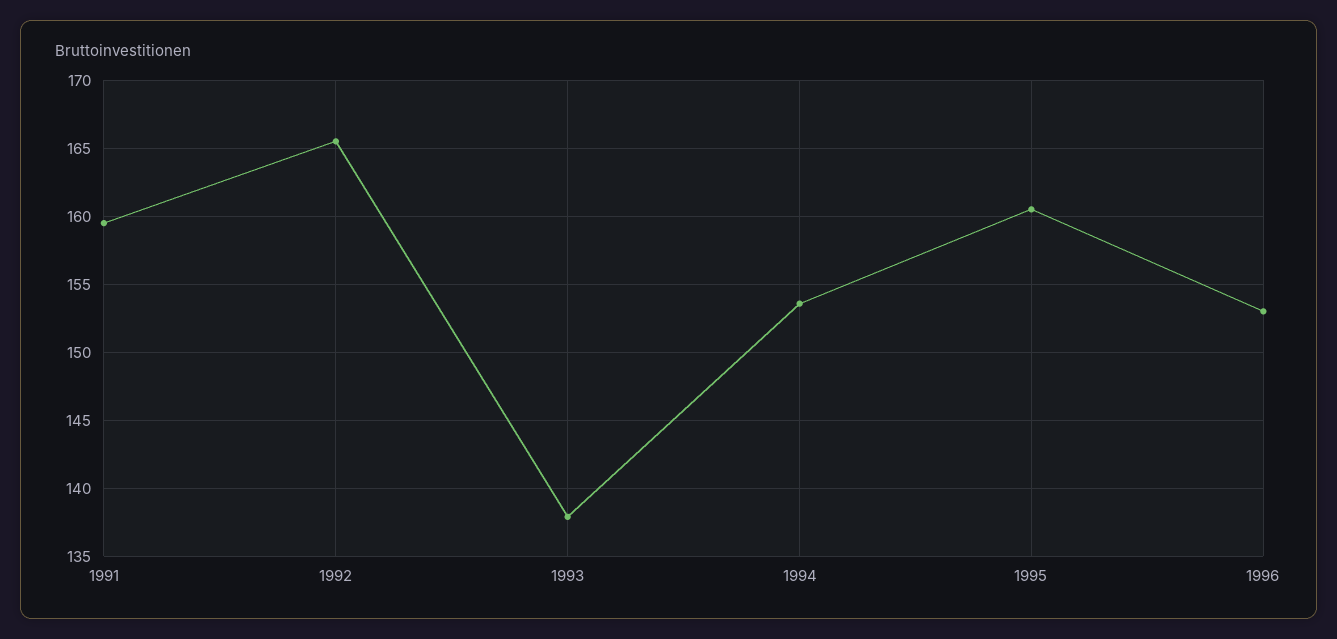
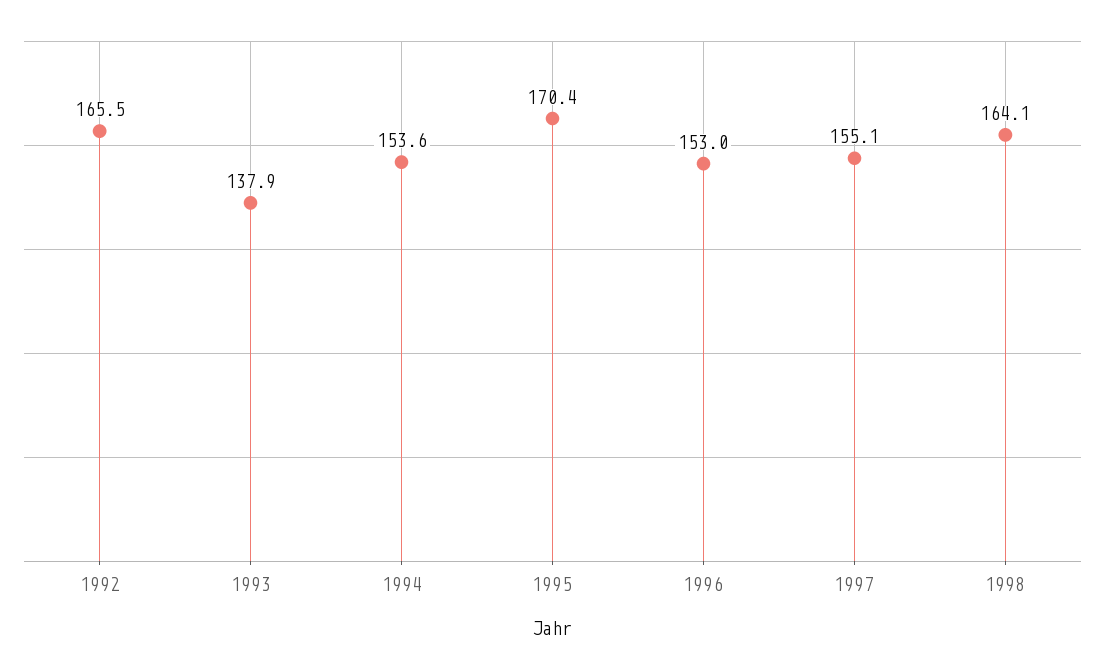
1991: 159.5 -> none
1995: 160.5 -> 170.4
1997: none -> 155.1
1998: none -> 164.1

